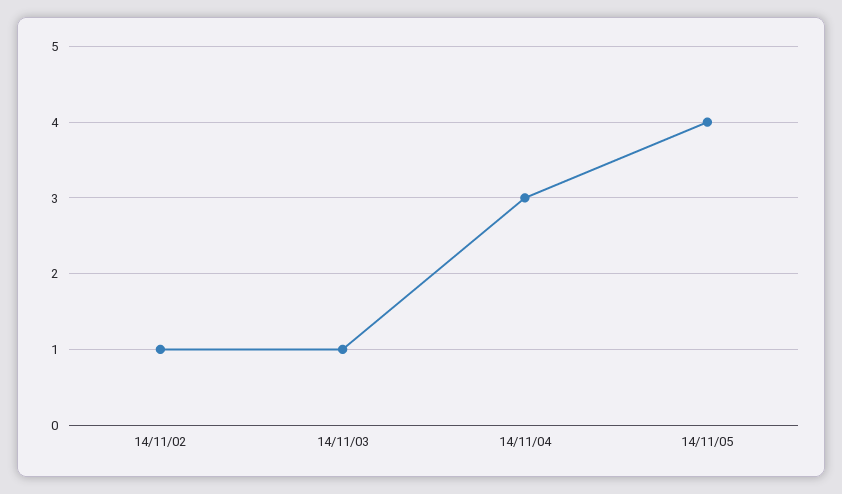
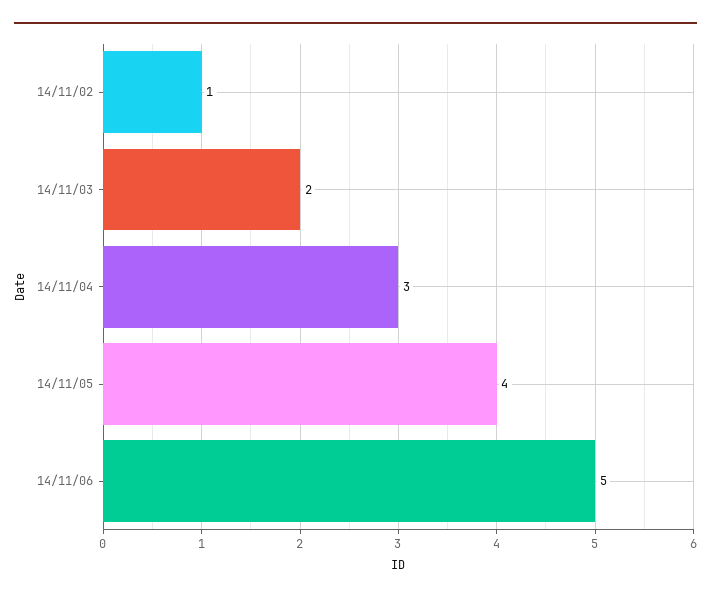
14/11/03: 1 -> 2
14/11/06: none -> 5

